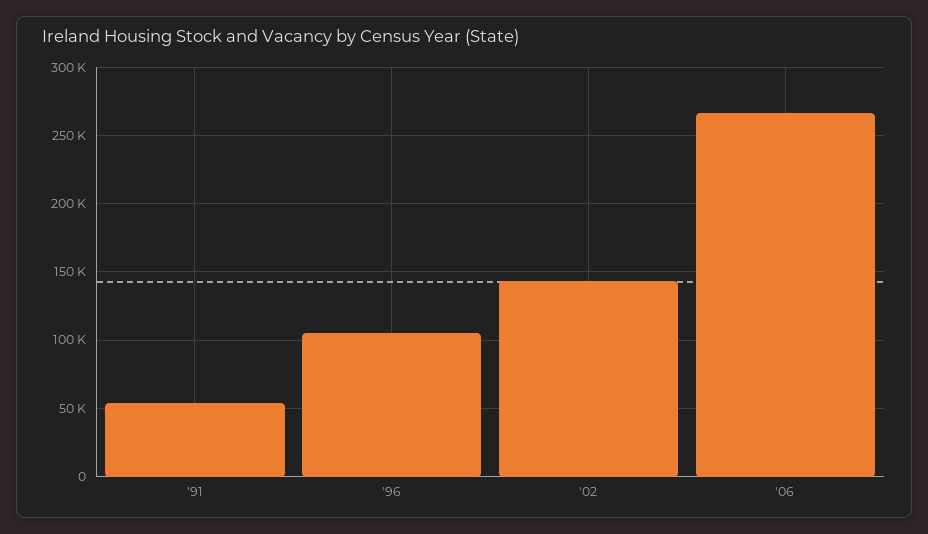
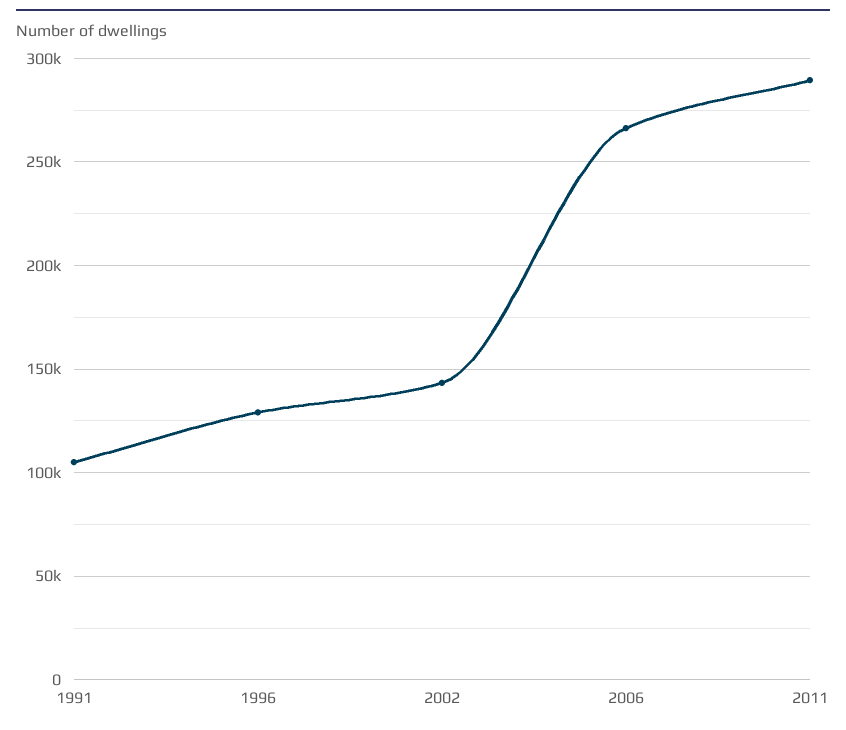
'91: 55000 -> 105000
'96: 105000 -> 130000
2011: none -> 290000

